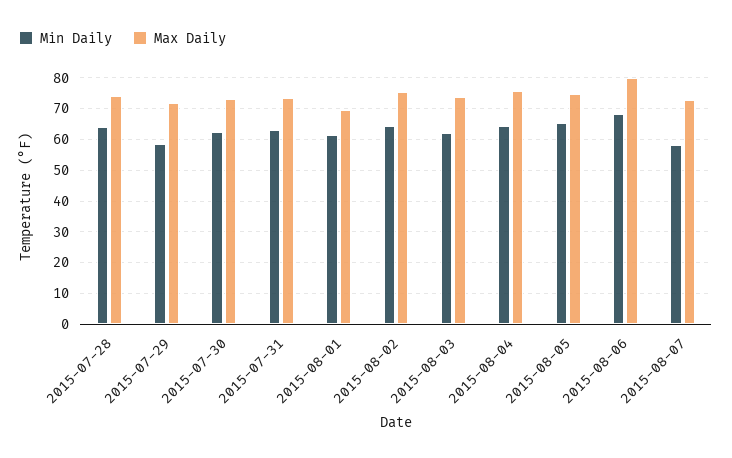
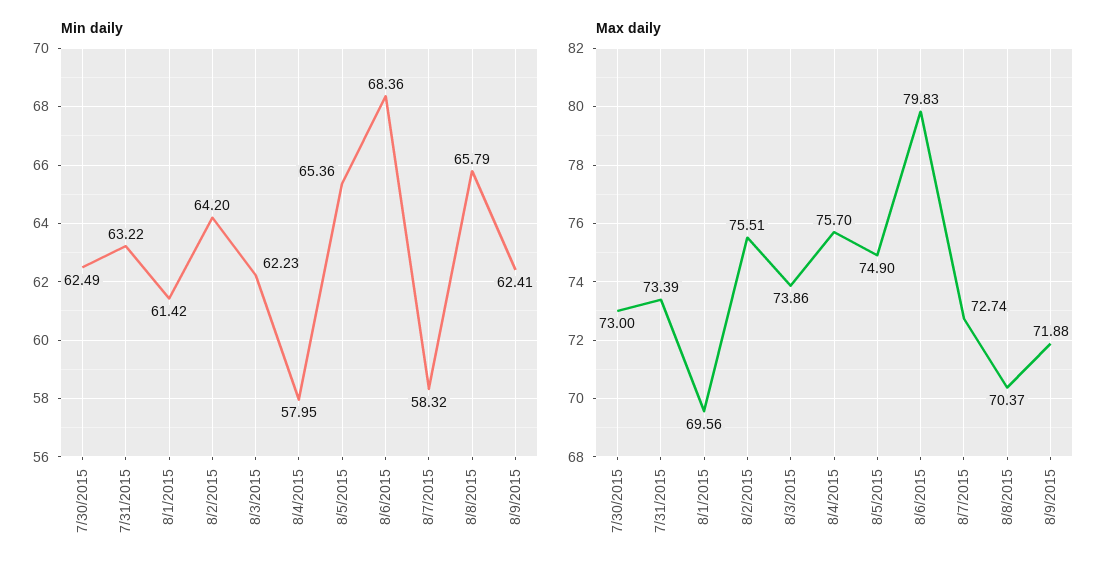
Min Daily, 2015-07-28: 64 -> none
Max Daily, 2015-07-28: 74 -> none
Min Daily, 2015-07-29: 58 -> none
Max Daily, 2015-07-29: 72 -> none
Min Daily, 2015-08-04: 64 -> 57.95
Min Daily, 8/8/2015: none -> 65.79
Min Daily, 8/9/2015: none -> 62.41
Max Daily, 8/8/2015: none -> 70.37
Max Daily, 8/9/2015: none -> 71.88

